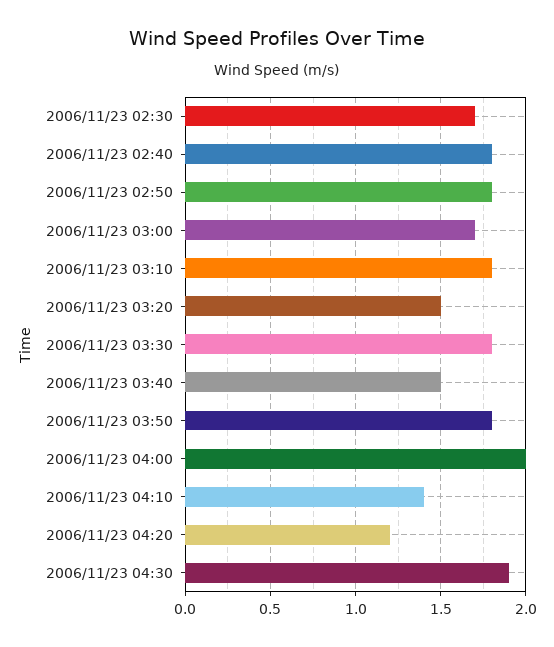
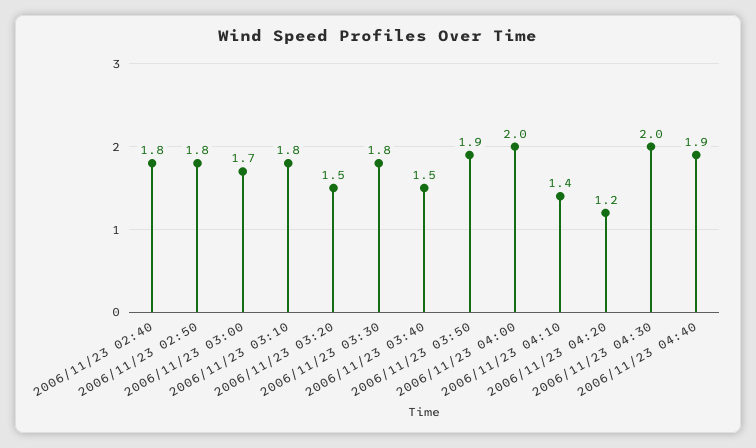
2006/11/23 02:30: 1.7 -> none
2006/11/23 03:50: 1.8 -> 1.9
2006/11/23 04:30: 1.9 -> 2
2006/11/23 04:40: none -> 1.9

